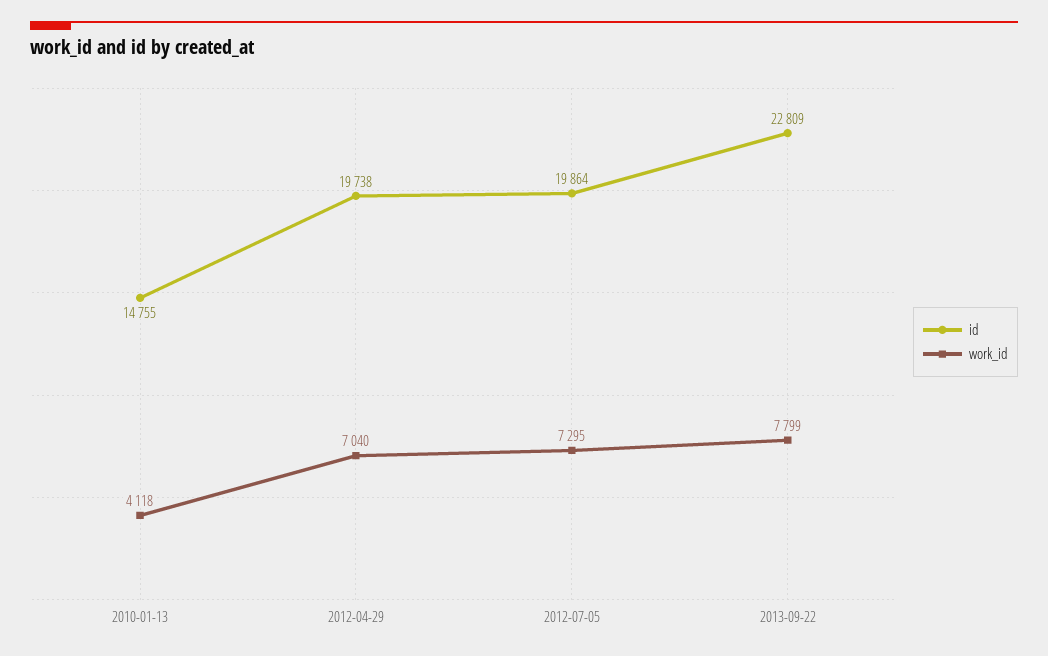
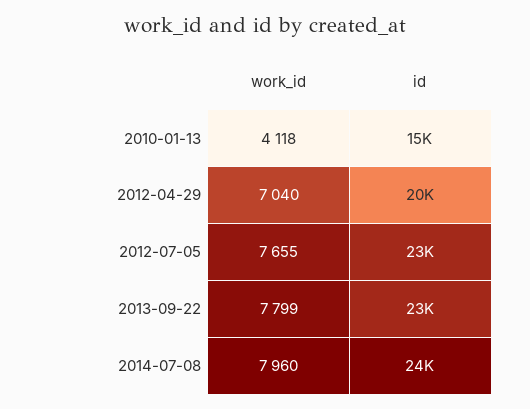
id, 2012-07-05: 19864 -> 23000
work_id, 2012-07-05: 7295 -> 7655
work_id, 2014-07-08: none -> 7960
id, 2014-07-08: none -> 24000

